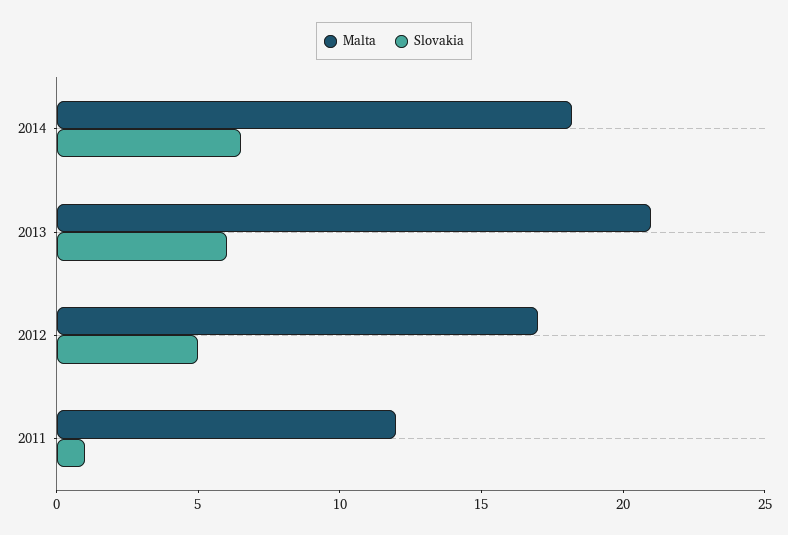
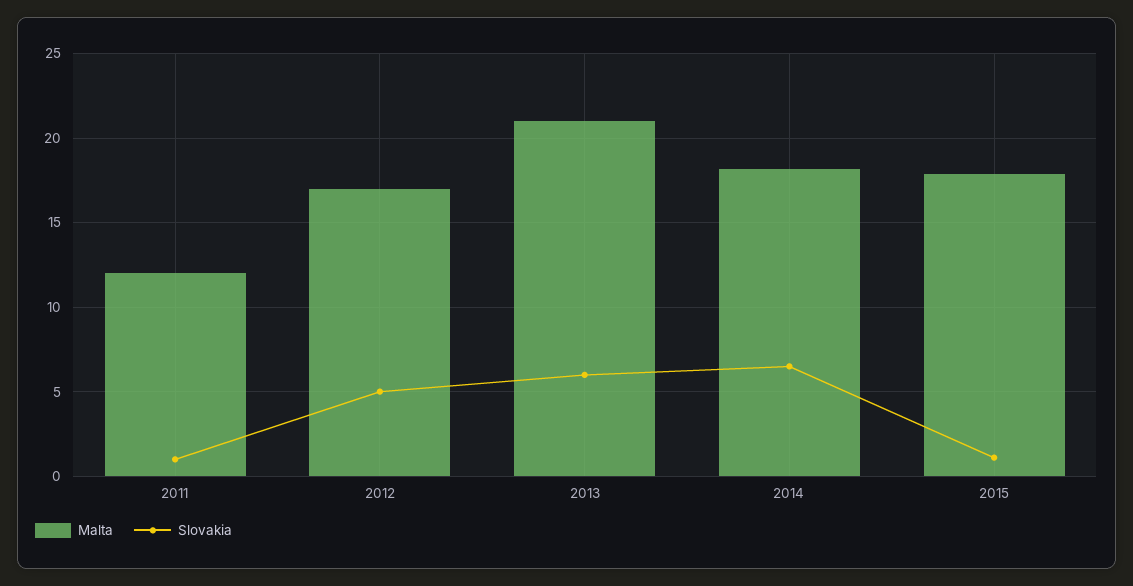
Malta, 2015: none -> 18
Slovakia, 2015: none -> 1

